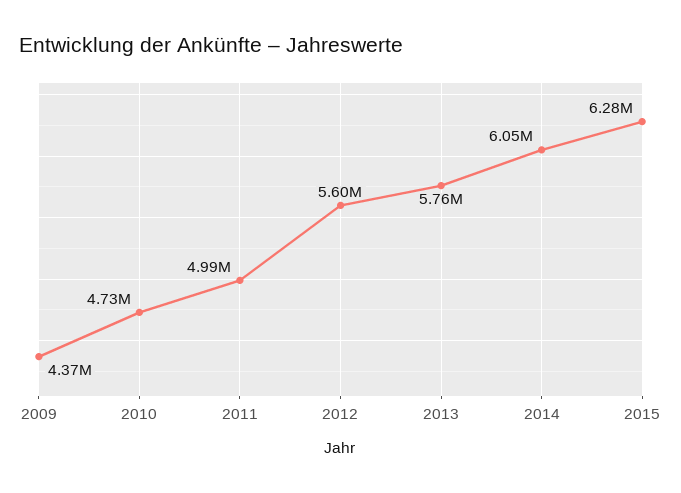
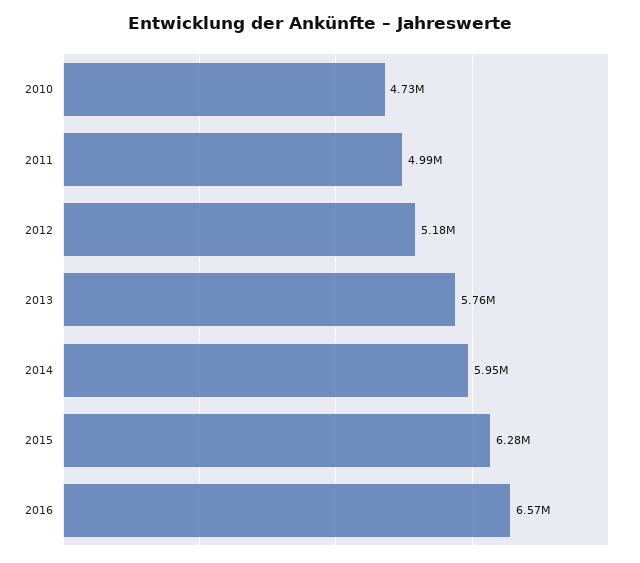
2009: 4370000 -> none
2012: 5600000 -> 5180000
2014: 6050000 -> 5950000
2016: none -> 6570000

